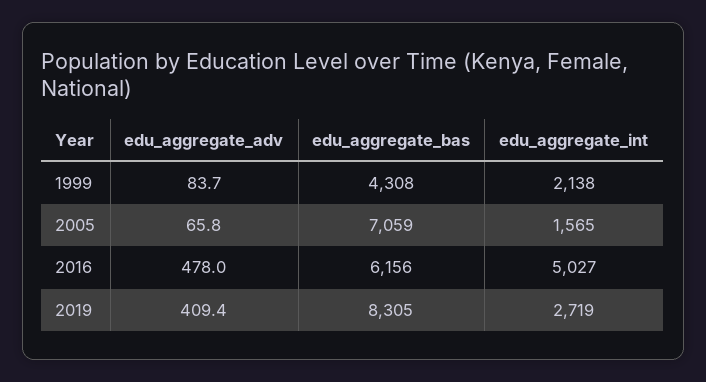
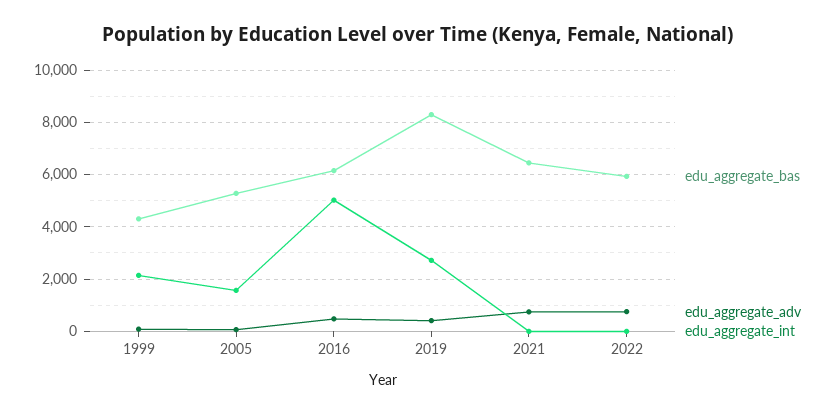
edu_aggregate_bas, 2005: 7059 -> 5250
edu_aggregate_bas, 2021: none -> 6500
edu_aggregate_adv, 2021: none -> 750
edu_aggregate_int, 2021: none -> 0
edu_aggregate_bas, 2022: none -> 6000
edu_aggregate_adv, 2022: none -> 750
edu_aggregate_int, 2022: none -> 0

